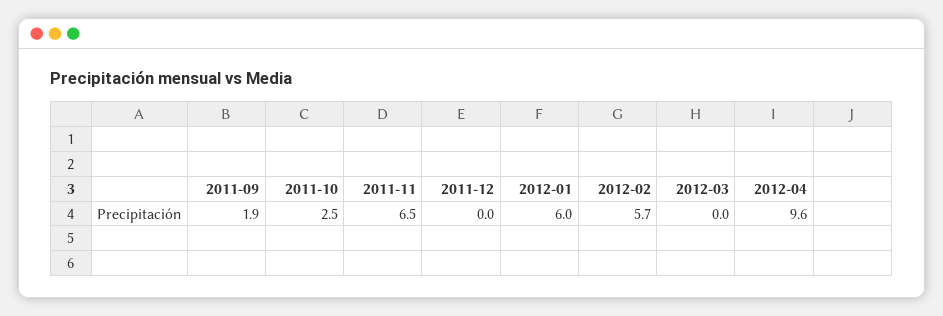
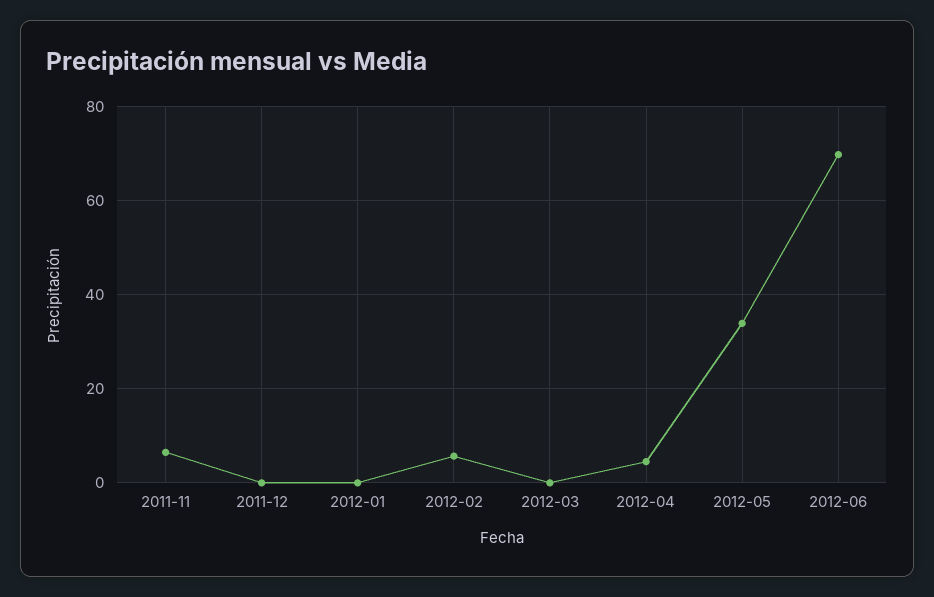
2011-09: 1.9 -> none
2011-10: 2.5 -> none
2012-01: 6 -> 0
2012-04: 9.6 -> 4
2012-05: none -> 34
2012-06: none -> 70

